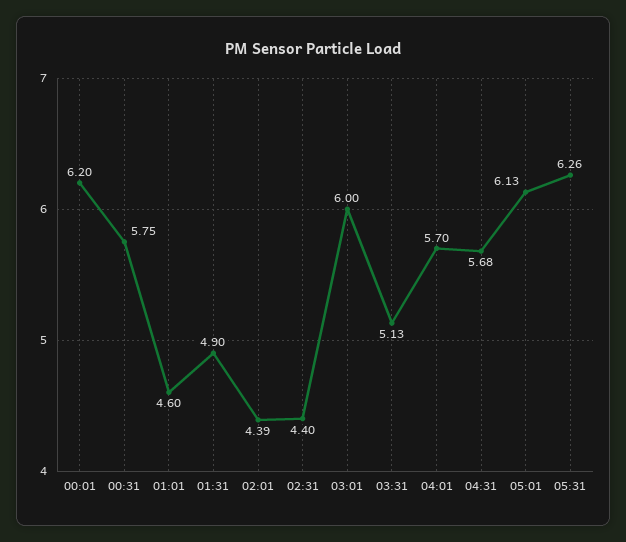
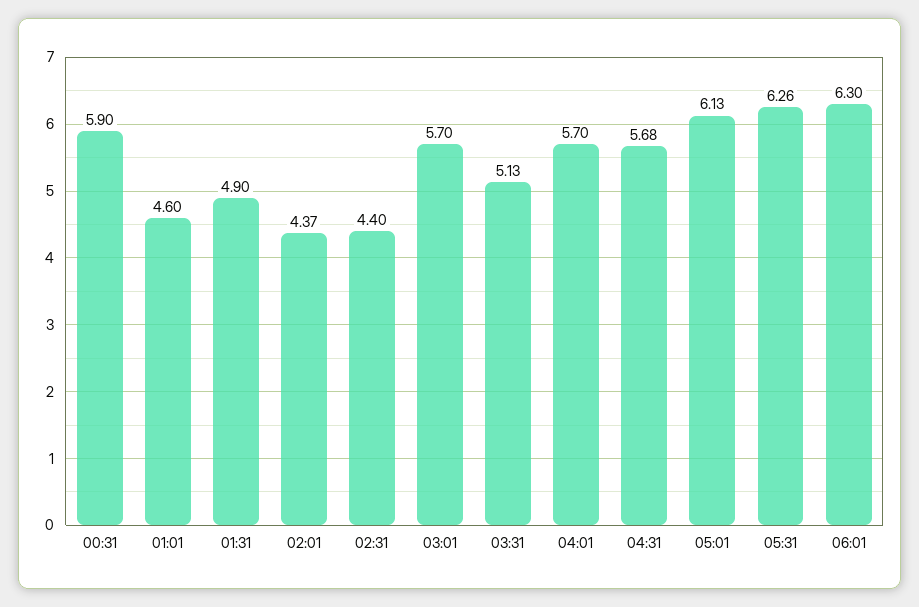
00:01: 6.2 -> none
00:31: 5.75 -> 5.9
02:01: 4.39 -> 4.37
03:01: 6 -> 5.7
06:01: none -> 6.3

